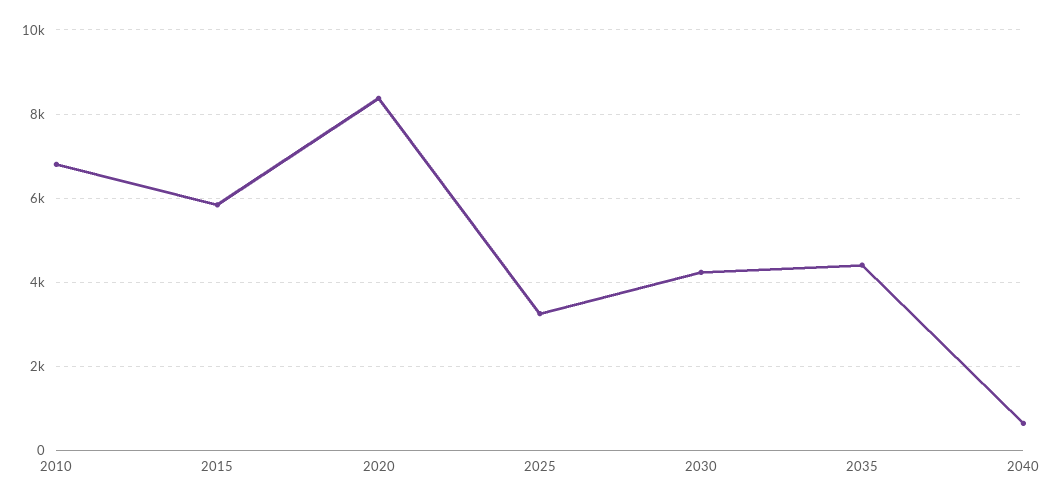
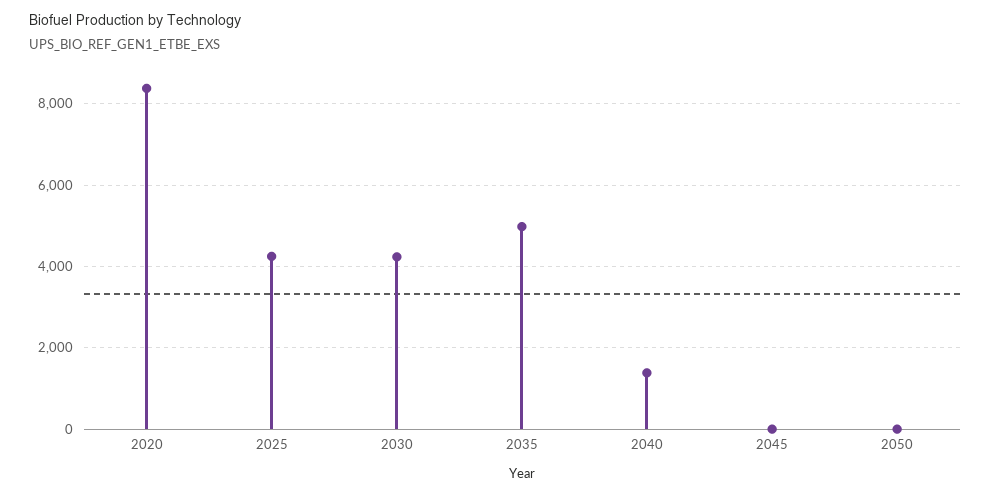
2010: 6800 -> none
2015: 5800 -> none
2025: 3200 -> 4200
2035: 4400 -> 5000
2040: 600 -> 1400
2045: none -> 0
2050: none -> 0

